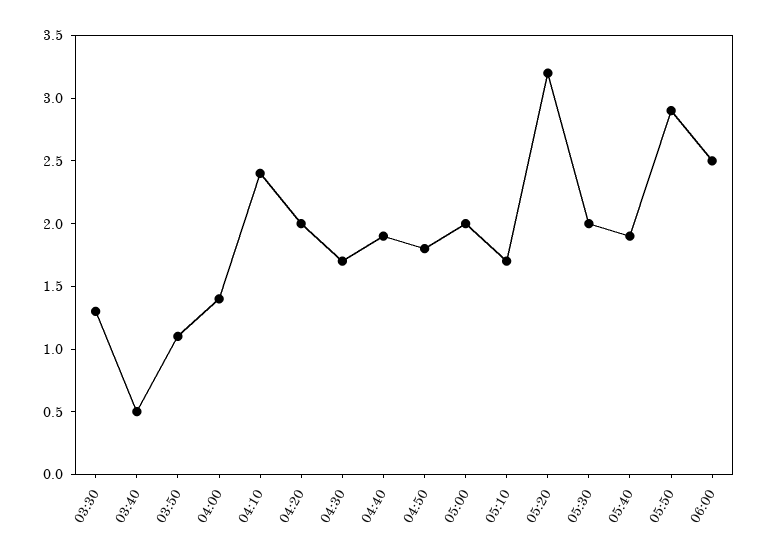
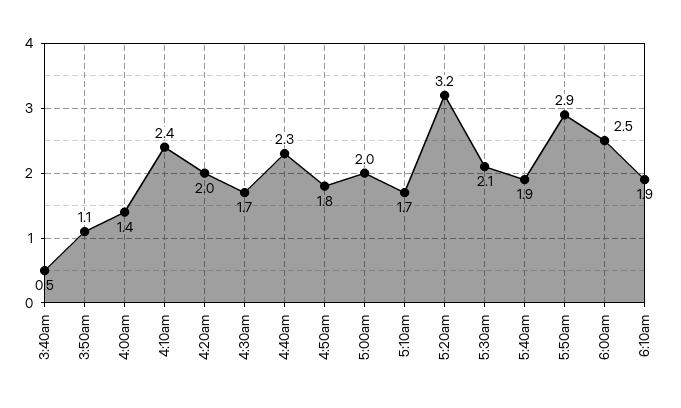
03:30: 1.3 -> none
04:40: 1.9 -> 2.3
05:30: 2 -> 2.1
6:10am: none -> 1.9

